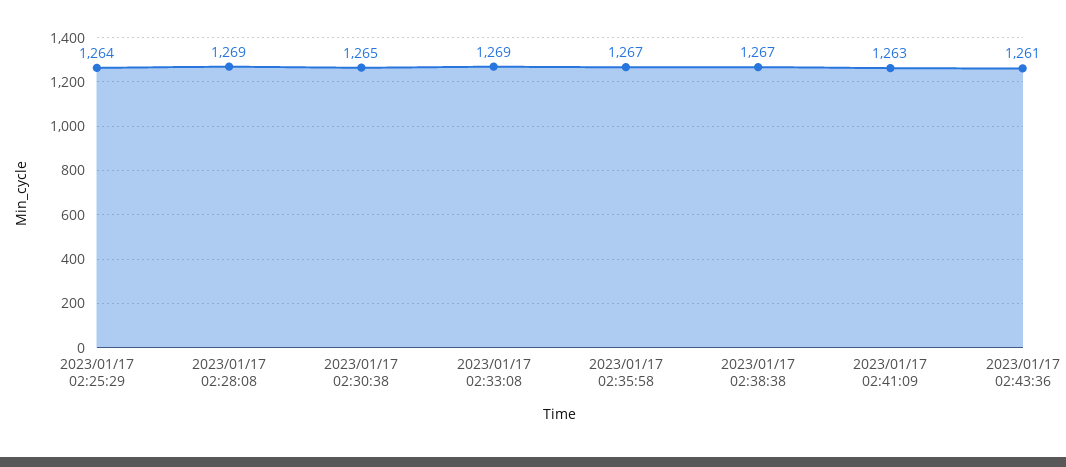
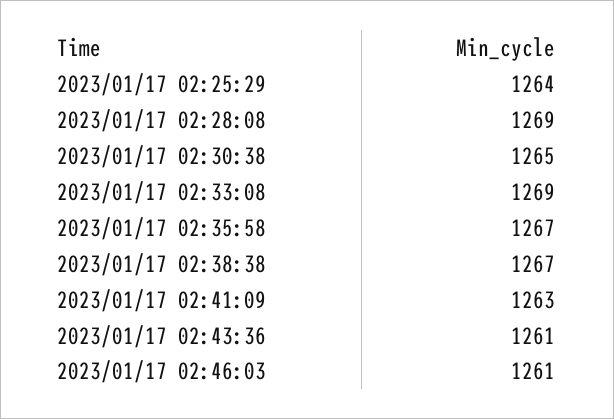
2023/01/17 02:46:03: none -> 1261

